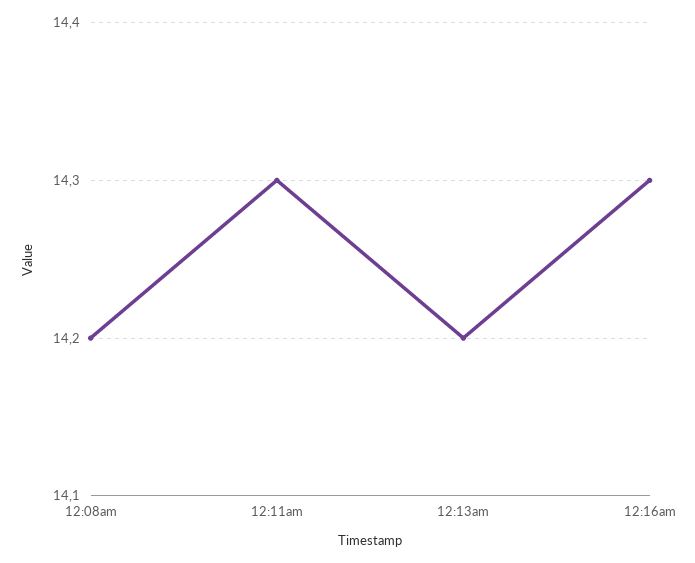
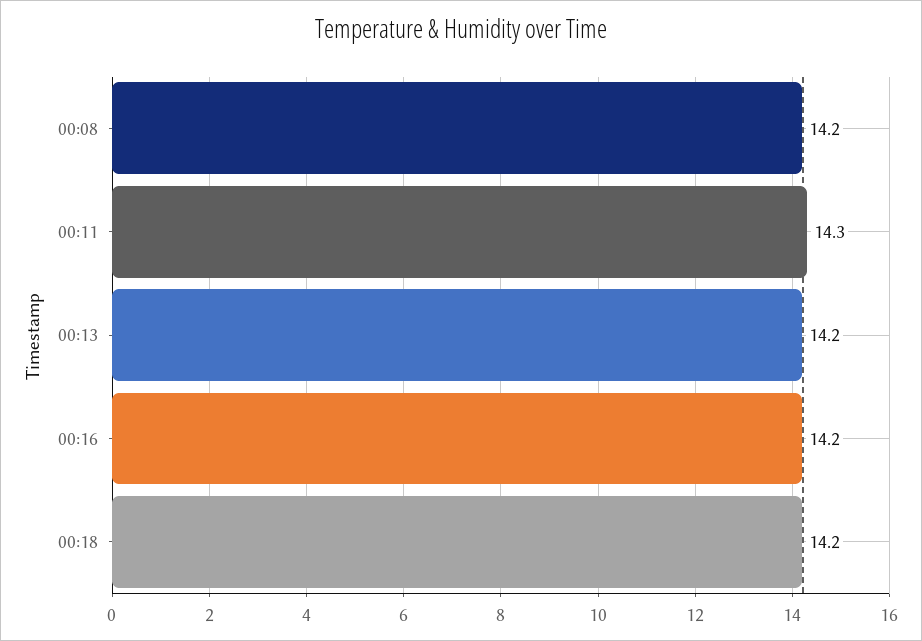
12:16am: 14.3 -> 14.2
00:18: none -> 14.2

